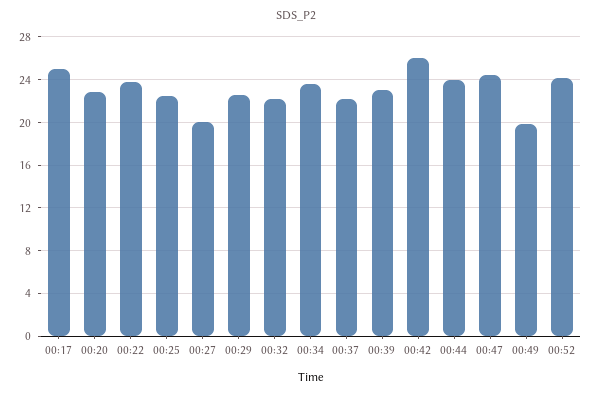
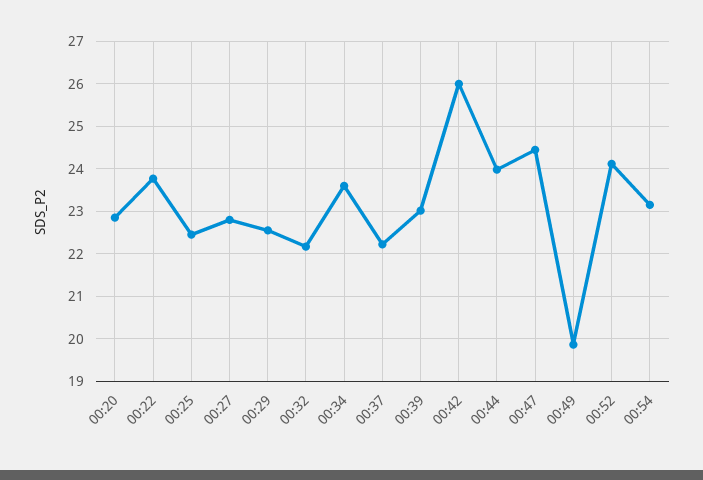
00:17: 25 -> none
00:27: 20 -> 22.8
00:54: none -> 23.2

